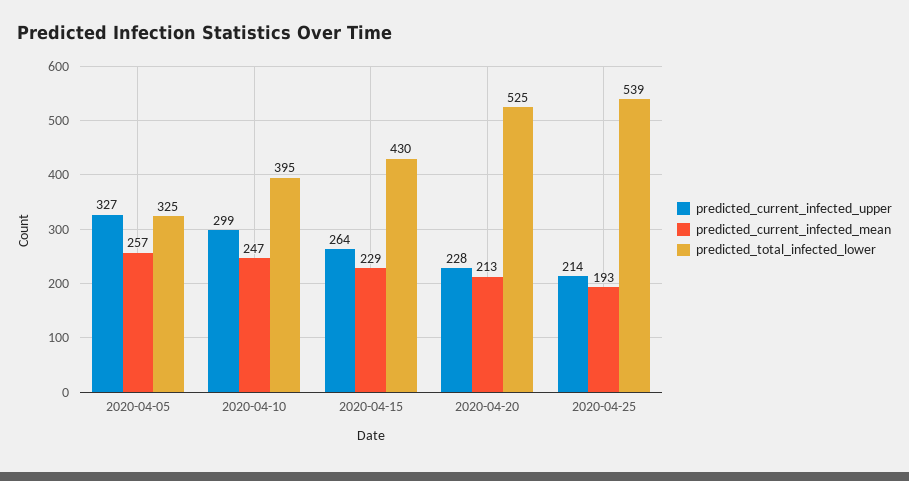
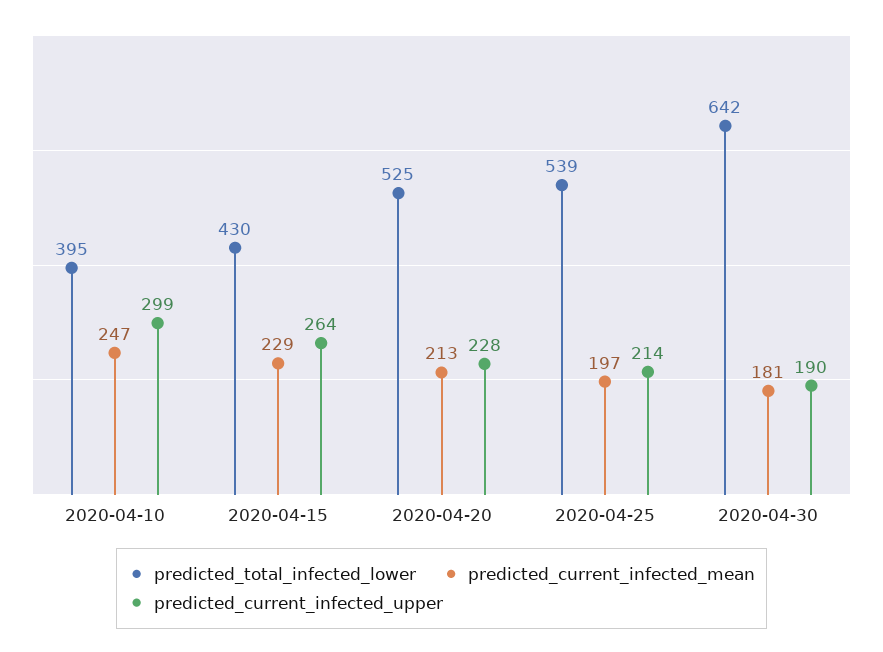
predicted_current_infected_upper, 2020-04-05: 327 -> none
predicted_current_infected_mean, 2020-04-05: 257 -> none
predicted_total_infected_lower, 2020-04-05: 325 -> none
predicted_current_infected_mean, 2020-04-25: 193 -> 197
predicted_total_infected_lower, 2020-04-30: none -> 642
predicted_current_infected_mean, 2020-04-30: none -> 181
predicted_current_infected_upper, 2020-04-30: none -> 190

